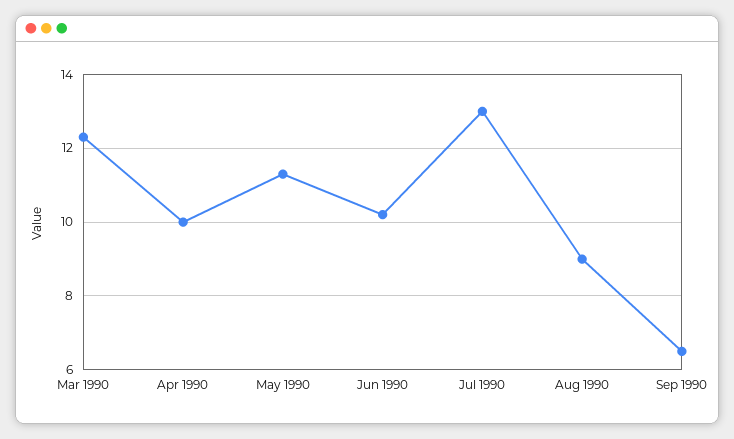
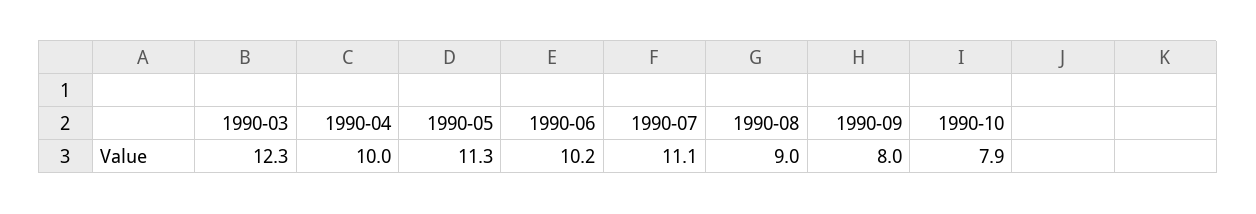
Jul 1990: 13 -> 11.1
Sep 1990: 6.5 -> 8
1990-10: none -> 7.9

